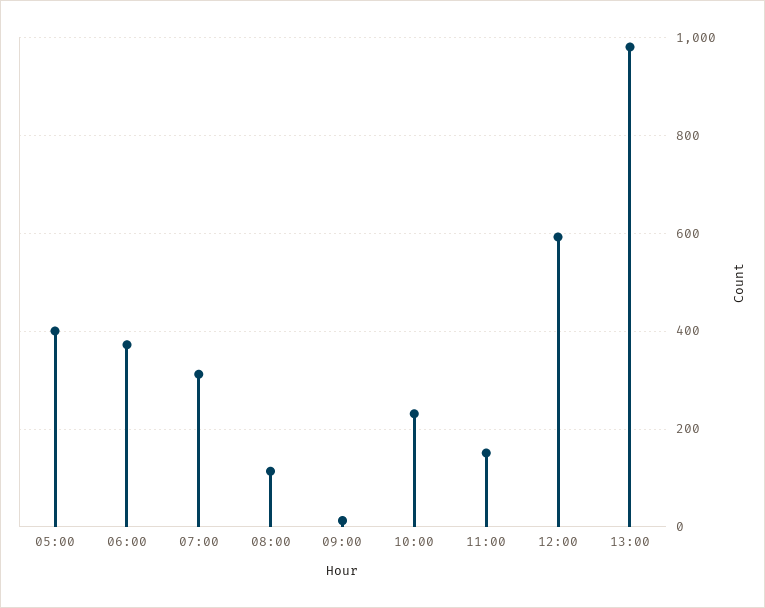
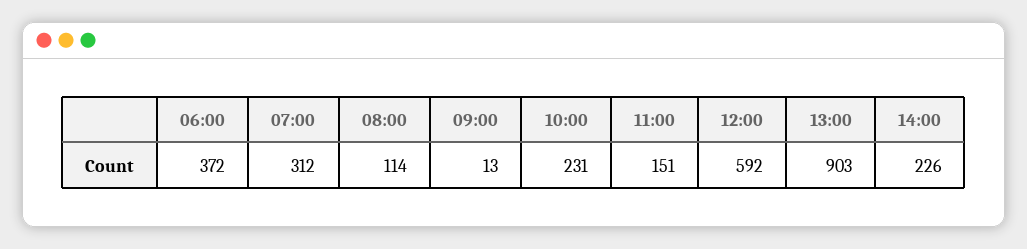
05:00: 400 -> none
13:00: 980 -> 903
14:00: none -> 226

